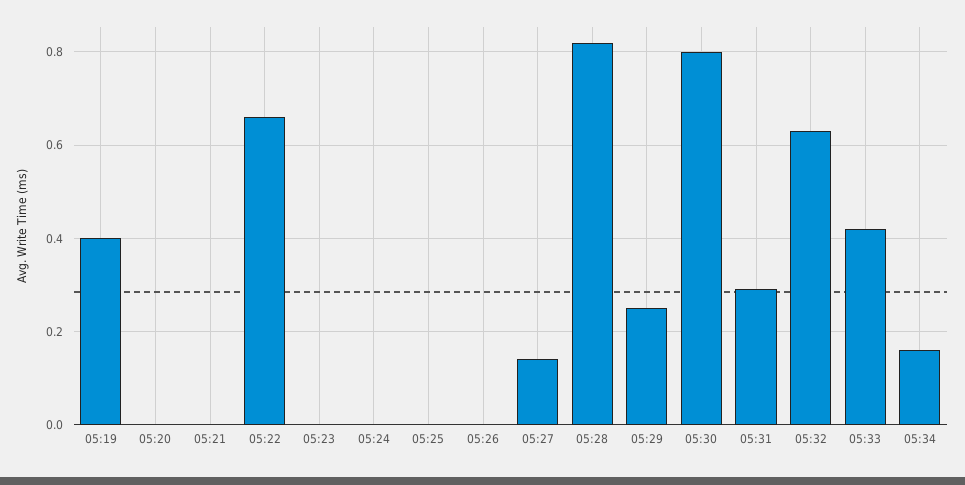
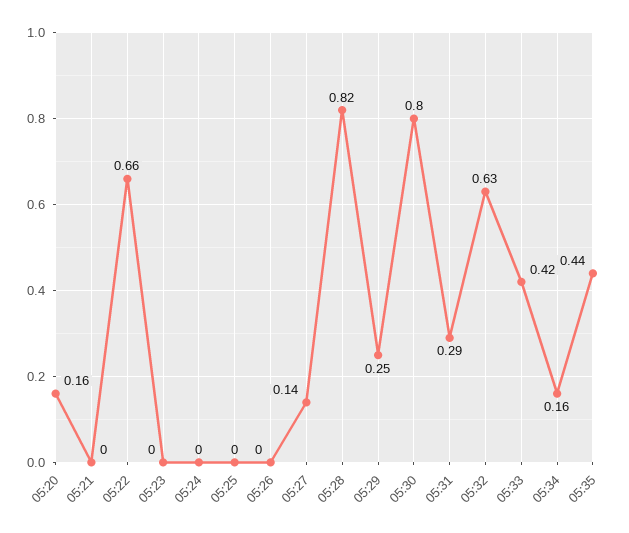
05:19: 0.4 -> none
05:20: 0 -> 0.16
05:35: none -> 0.44

